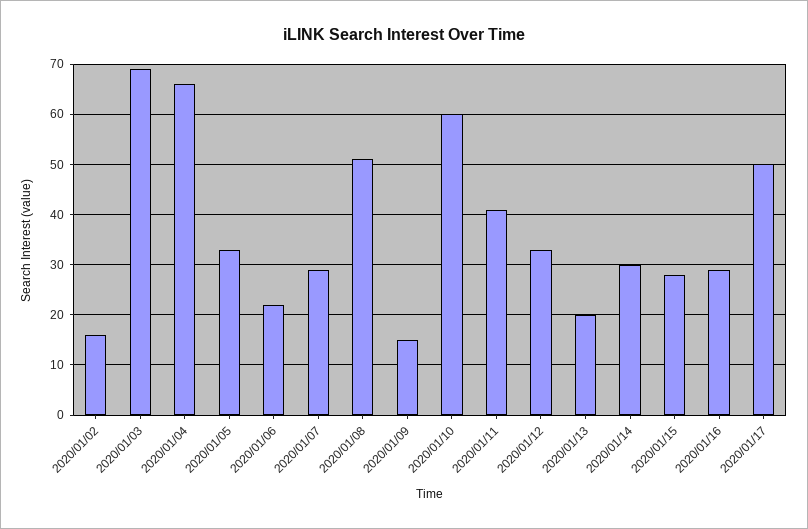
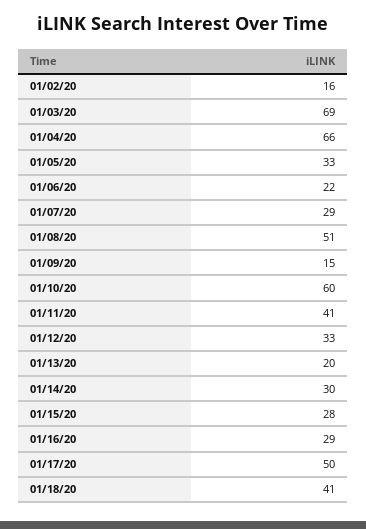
01/18/20: none -> 41

